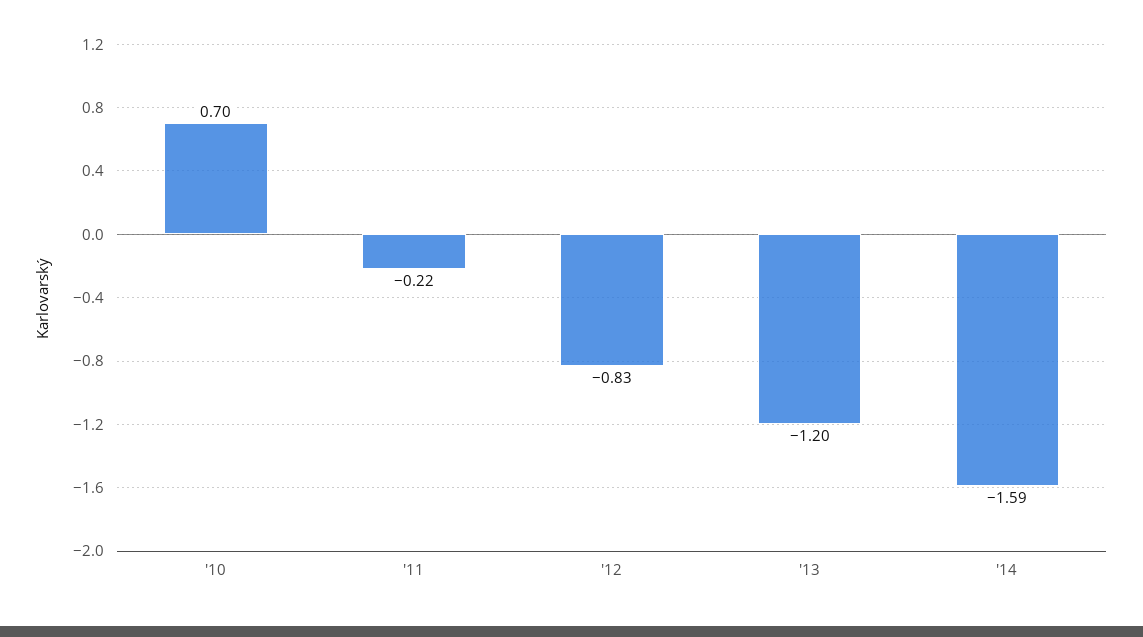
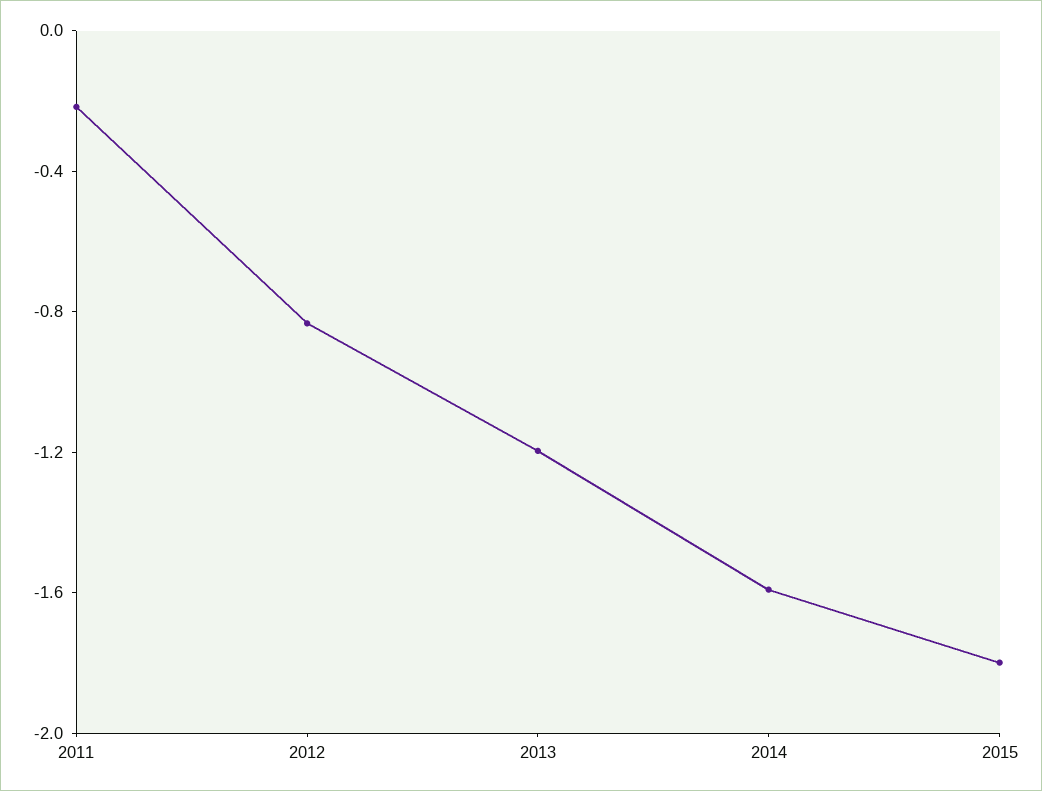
'10: 0.7 -> none
2015: none -> -1.8

